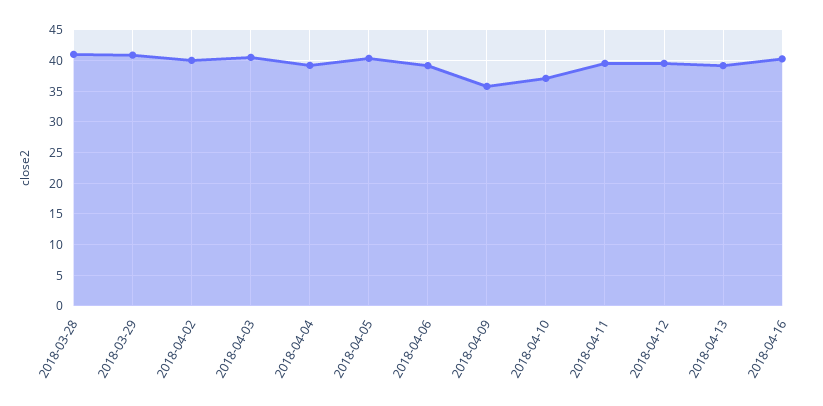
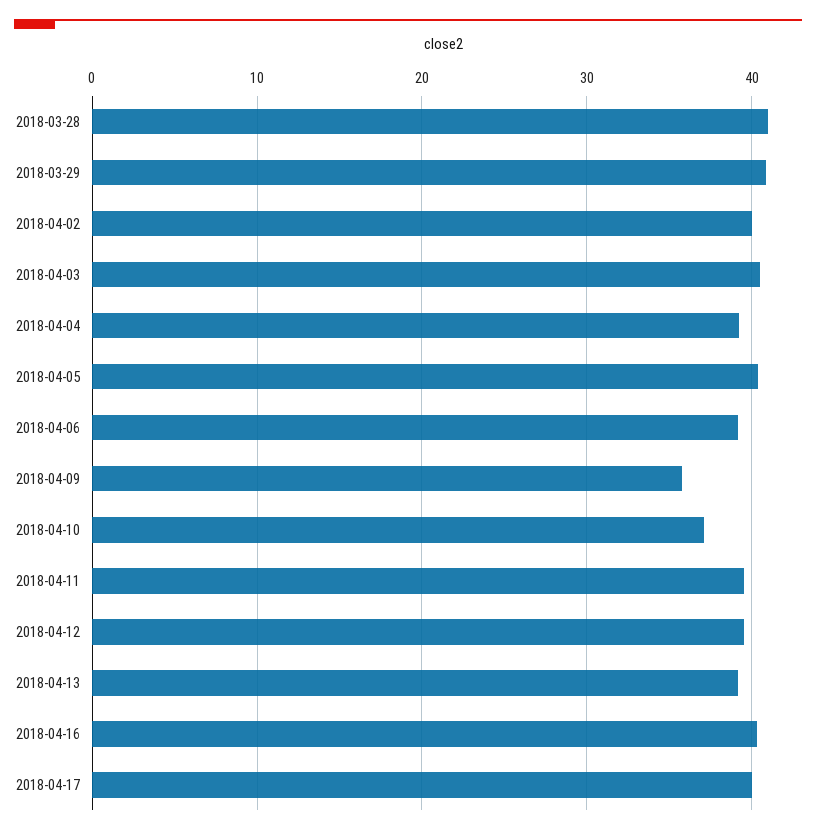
2018-04-17: none -> 40

